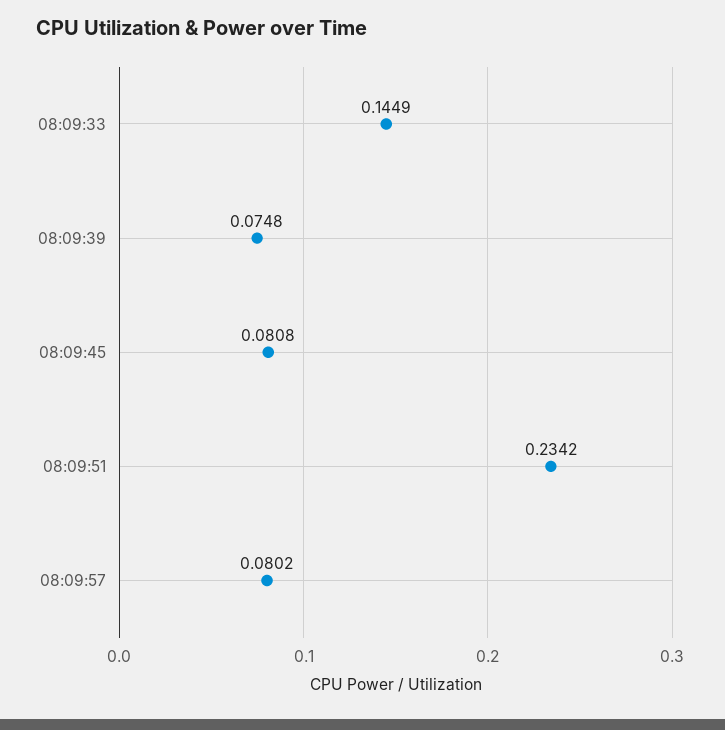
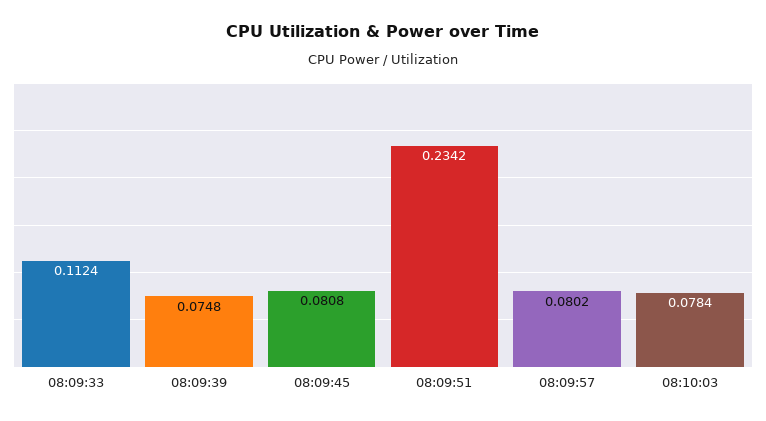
08:09:33: 0.1449 -> 0.1124
08:10:03: none -> 0.0784

